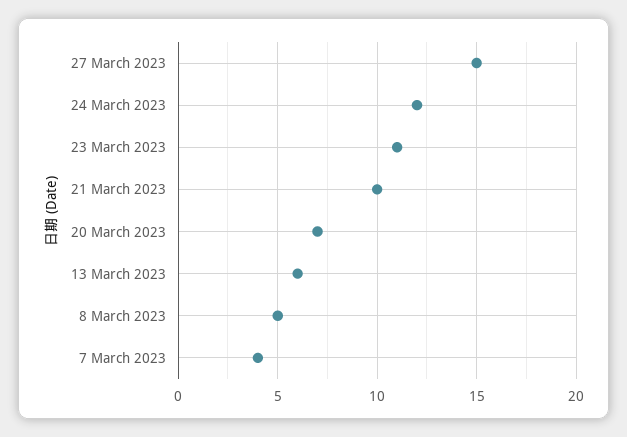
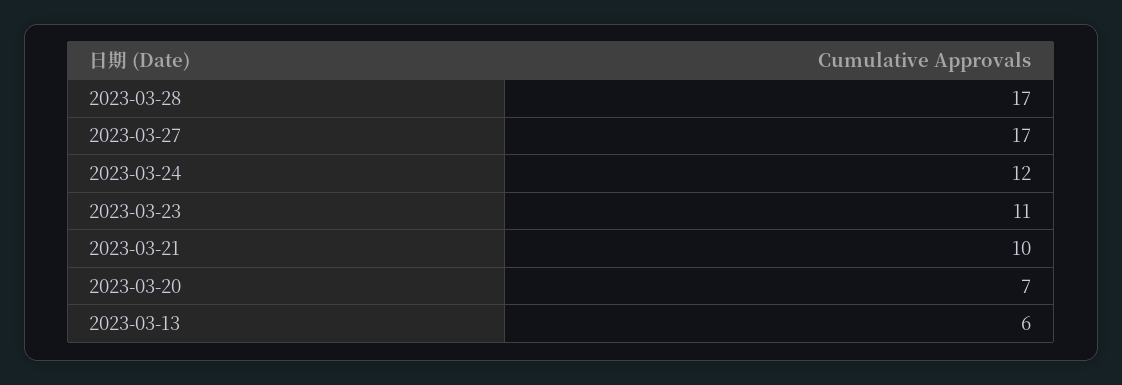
27 March 2023: 15 -> 17
8 March 2023: 5 -> none
7 March 2023: 4 -> none
2023-03-28: none -> 17

